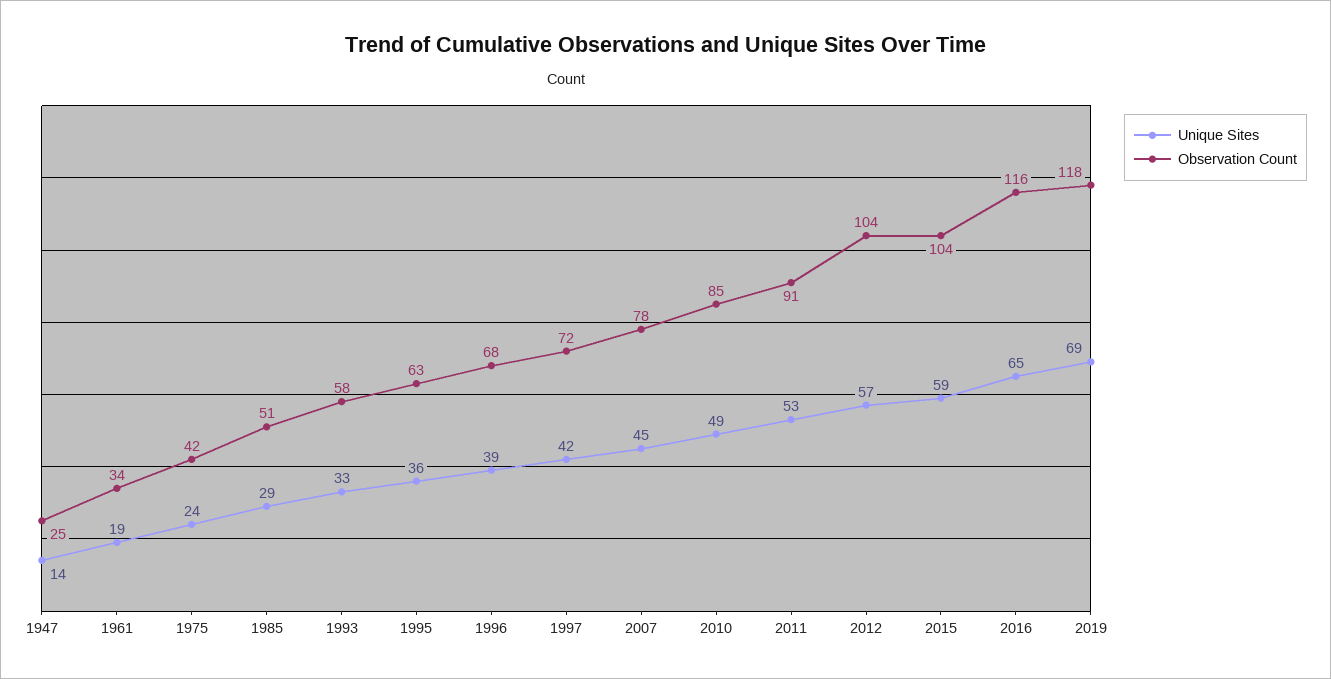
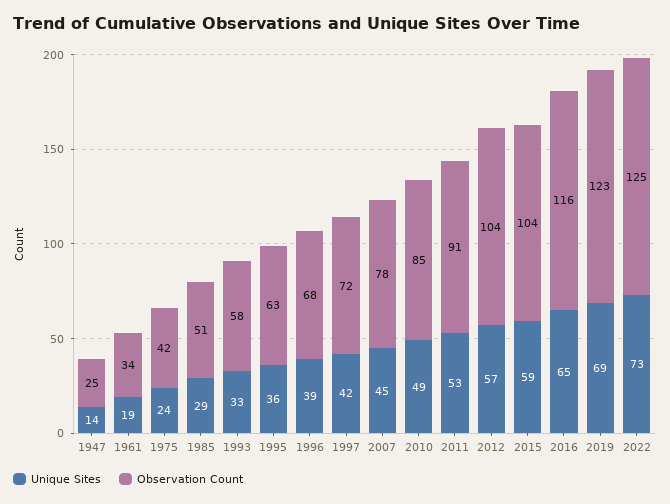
Observation Count, 2019: 118 -> 123
Unique Sites, 2022: none -> 73
Observation Count, 2022: none -> 125

